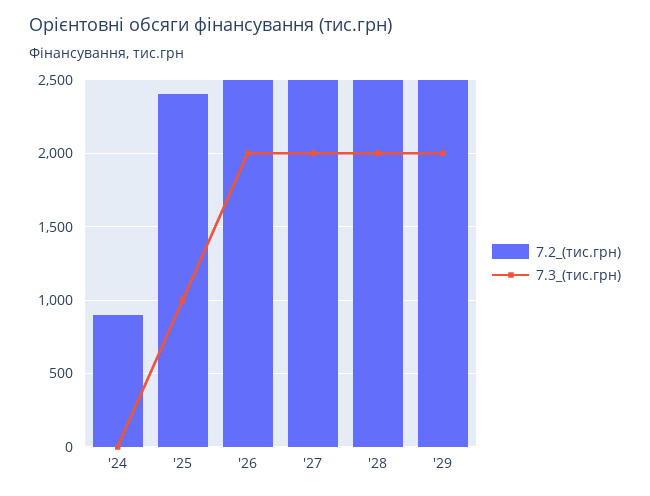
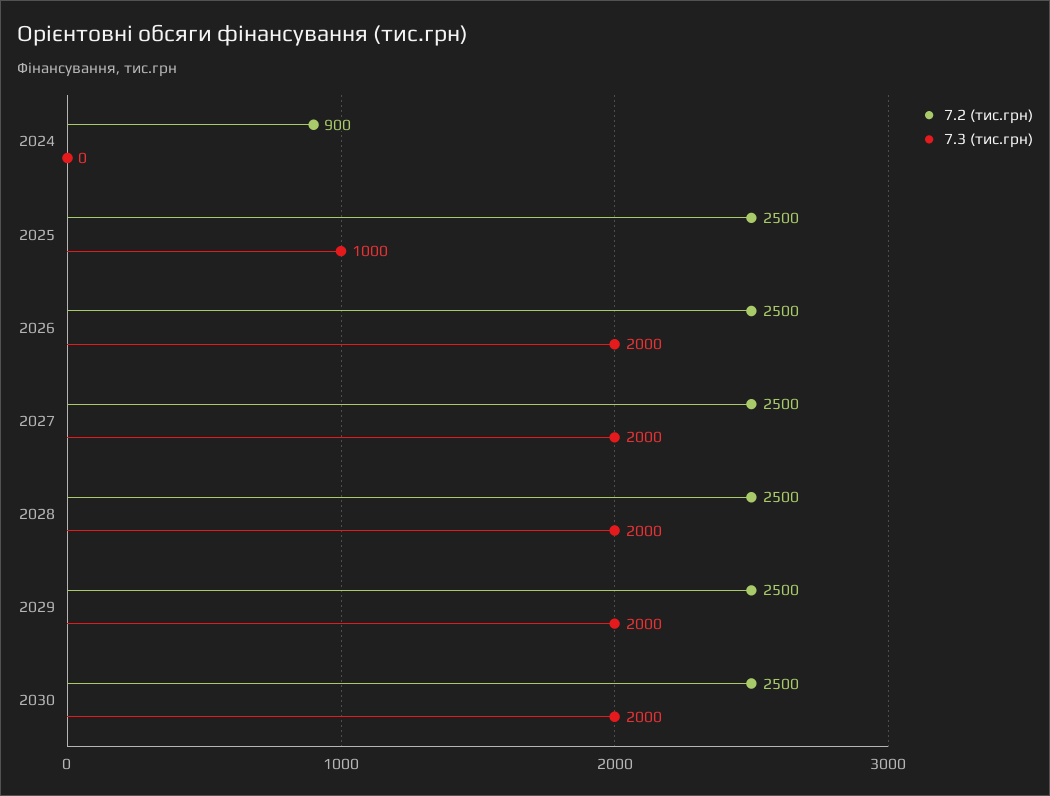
7.2_(тис.грн), '25: 2400 -> 2500
7.2_(тис.грн), 2030: none -> 2500
7.3_(тис.грн), 2030: none -> 2000

